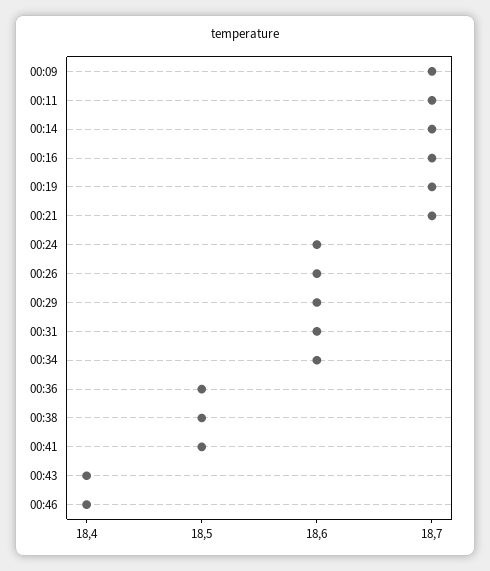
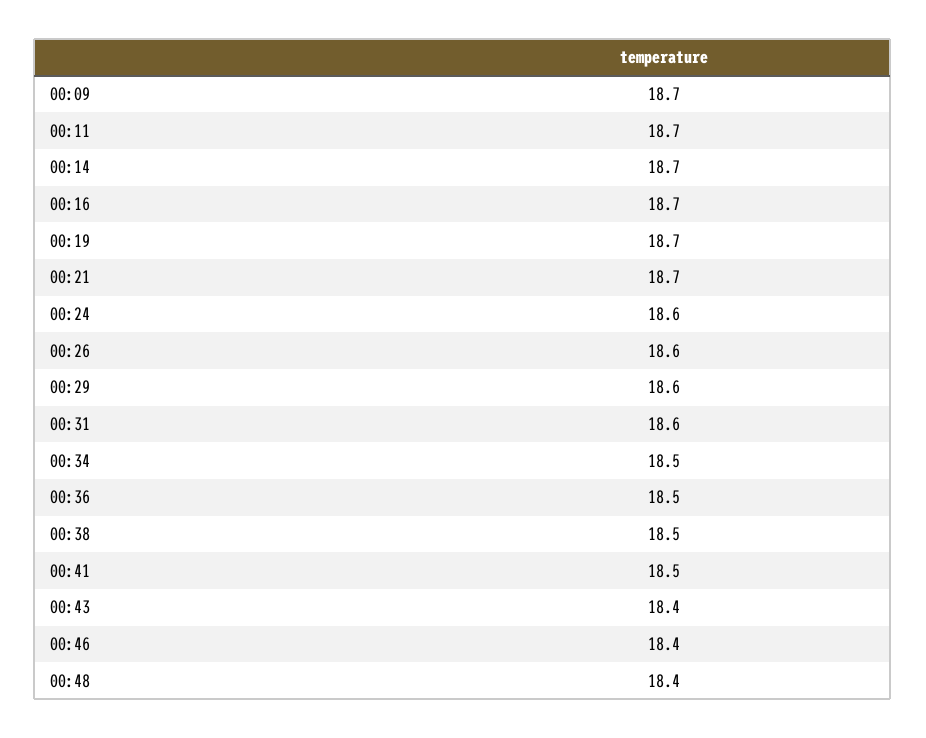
00:34: 18.6 -> 18.5
00:48: none -> 18.4

